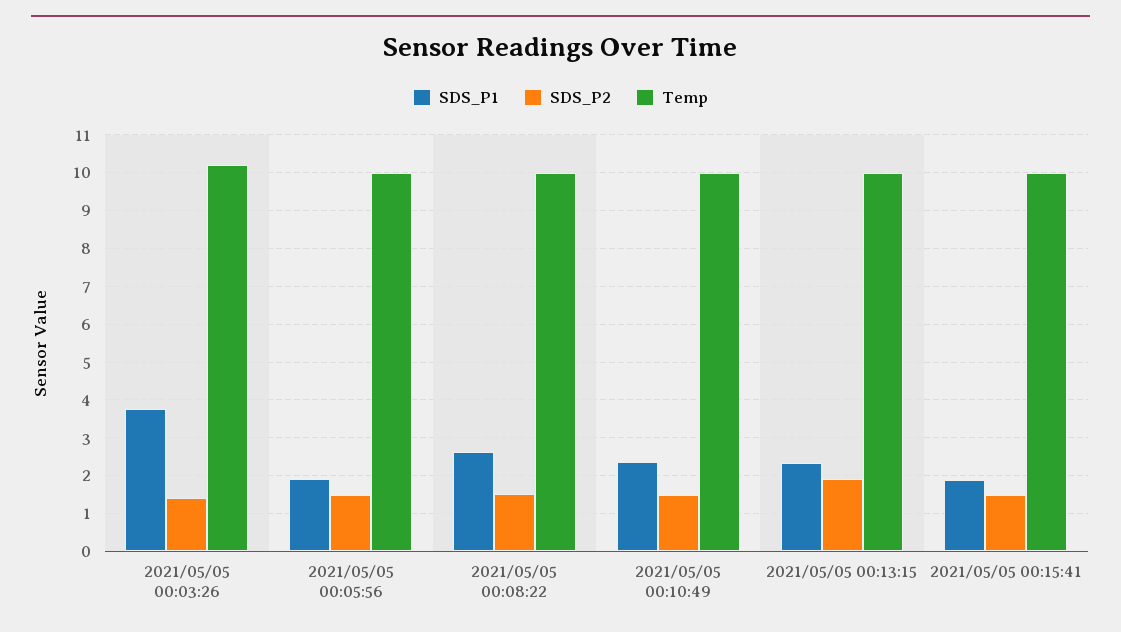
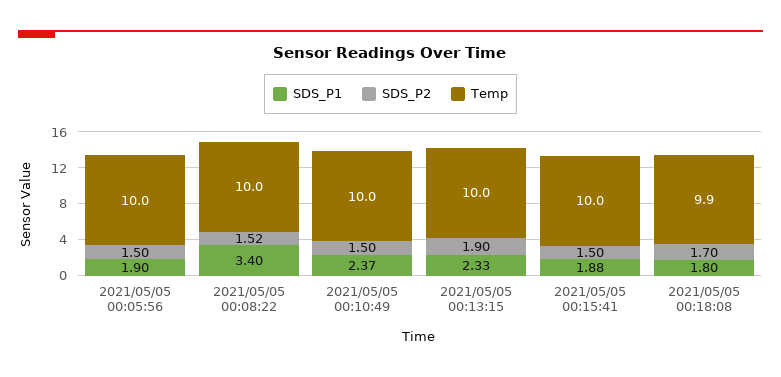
SDS_P1, 2021/05/05 00:03:26: 3.8 -> none
SDS_P2, 2021/05/05 00:03:26: 1.4 -> none
Temp, 2021/05/05 00:03:26: 10.2 -> none
SDS_P1, 2021/05/05 00:08:22: 2.6 -> 3.4
SDS_P1, 2021/05/05 00:18:08: none -> 1.8
SDS_P2, 2021/05/05 00:18:08: none -> 1.7
Temp, 2021/05/05 00:18:08: none -> 9.9

